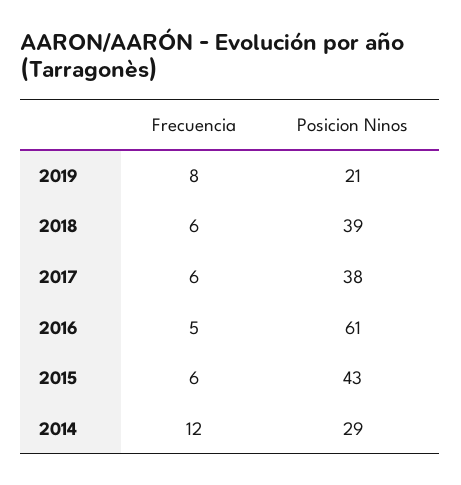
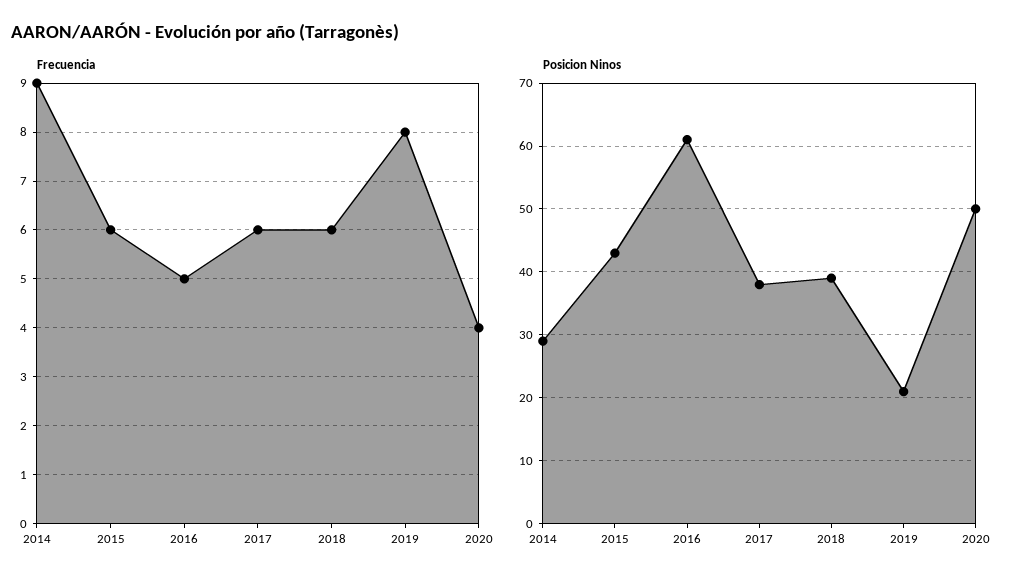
Frecuencia, 2014: 12 -> 9
Frecuencia, 2020: none -> 4
Posicion Ninos, 2020: none -> 50

